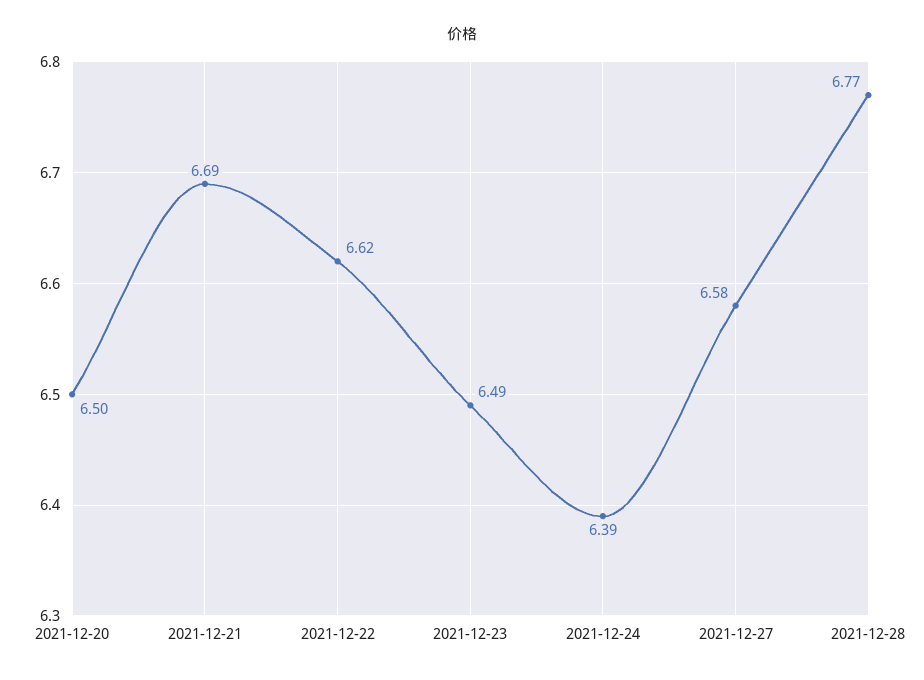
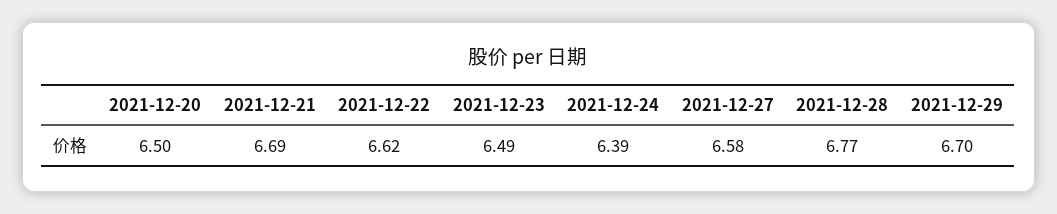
2021-12-29: none -> 6.7

